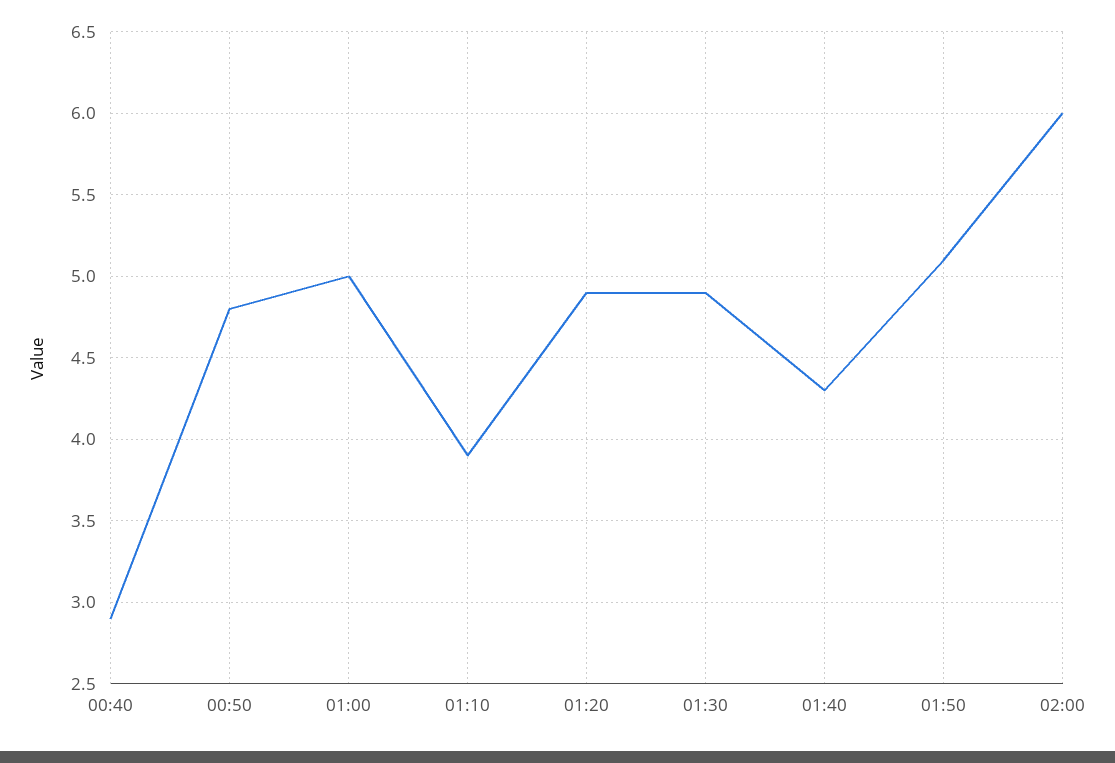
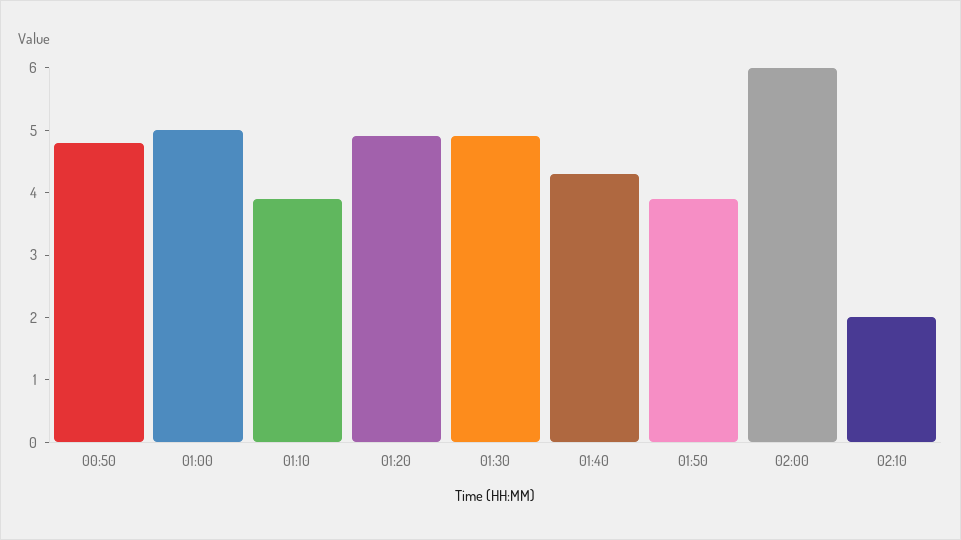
00:40: 2.9 -> none
01:50: 5.1 -> 4
02:10: none -> 2

